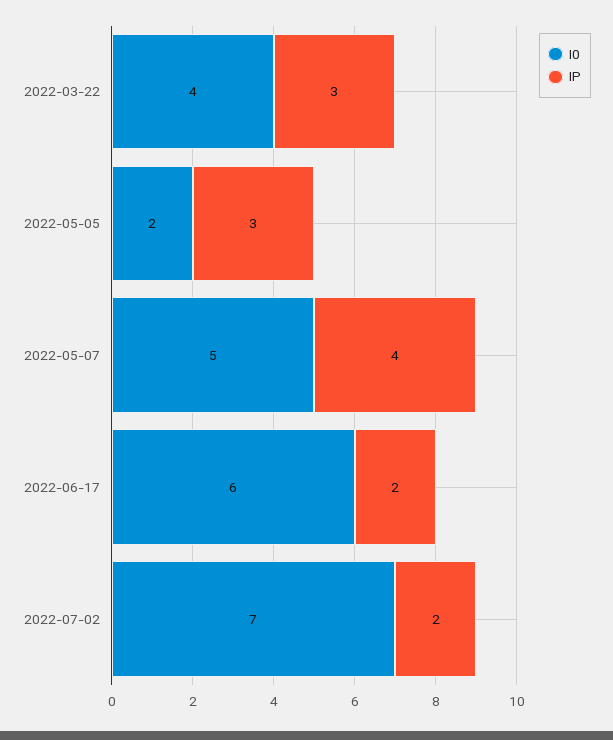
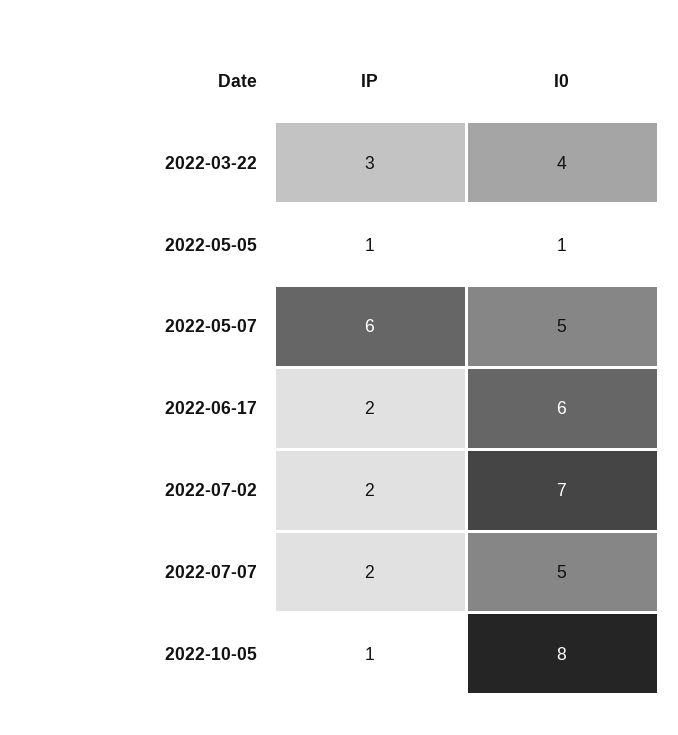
I0, 2022-05-05: 2 -> 1
IP, 2022-05-05: 3 -> 1
IP, 2022-05-07: 4 -> 6
IP, 2022-07-07: none -> 2
I0, 2022-07-07: none -> 5
IP, 2022-10-05: none -> 1
I0, 2022-10-05: none -> 8

